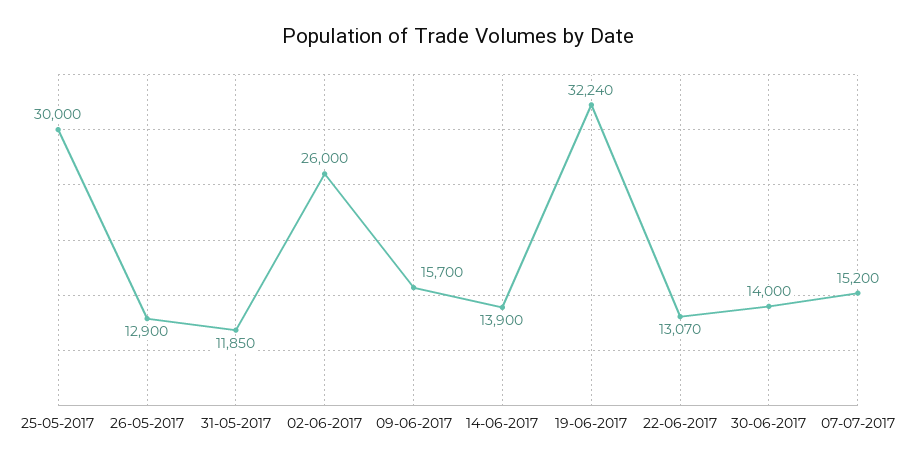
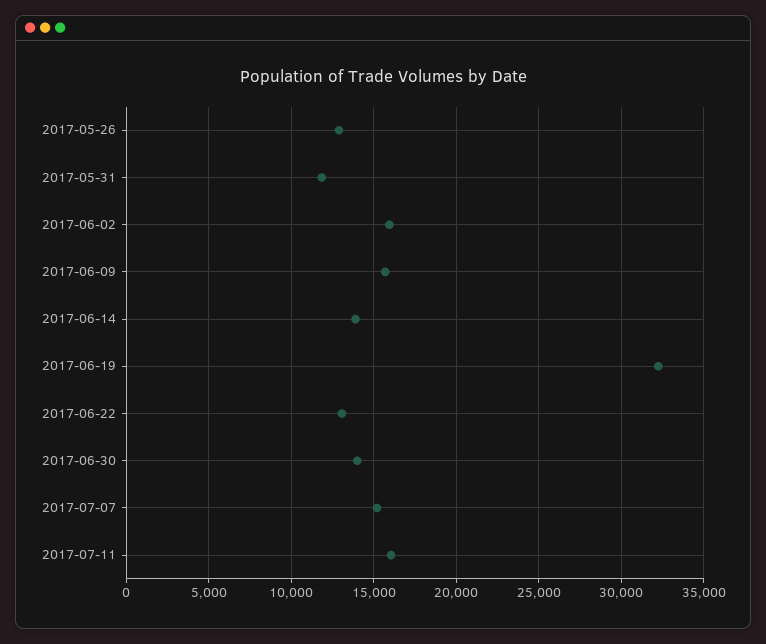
25-05-2017: 30000 -> none
02-06-2017: 26000 -> 16000
2017-07-11: none -> 16000

